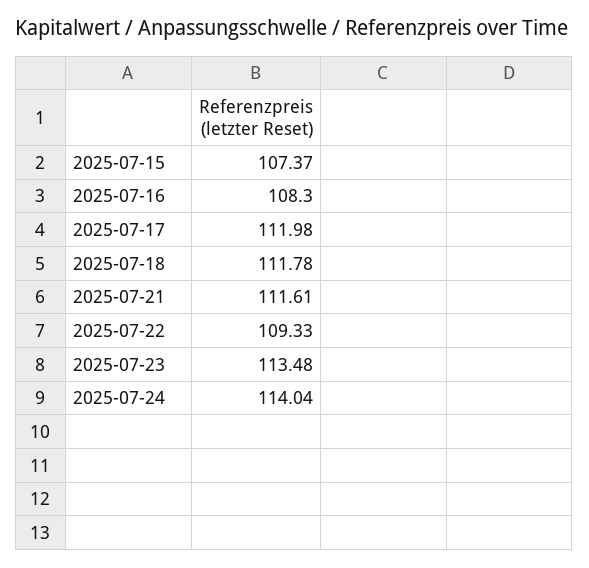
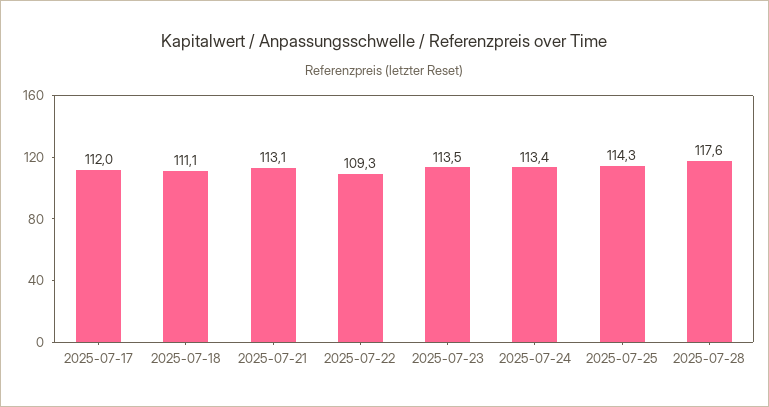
2025-07-15: 107.37 -> none
2025-07-16: 108.3 -> none
2025-07-18: 111.78 -> 111.1
2025-07-21: 111.61 -> 113.1
2025-07-24: 114.04 -> 113.4
2025-07-25: none -> 114.3
2025-07-28: none -> 117.6

